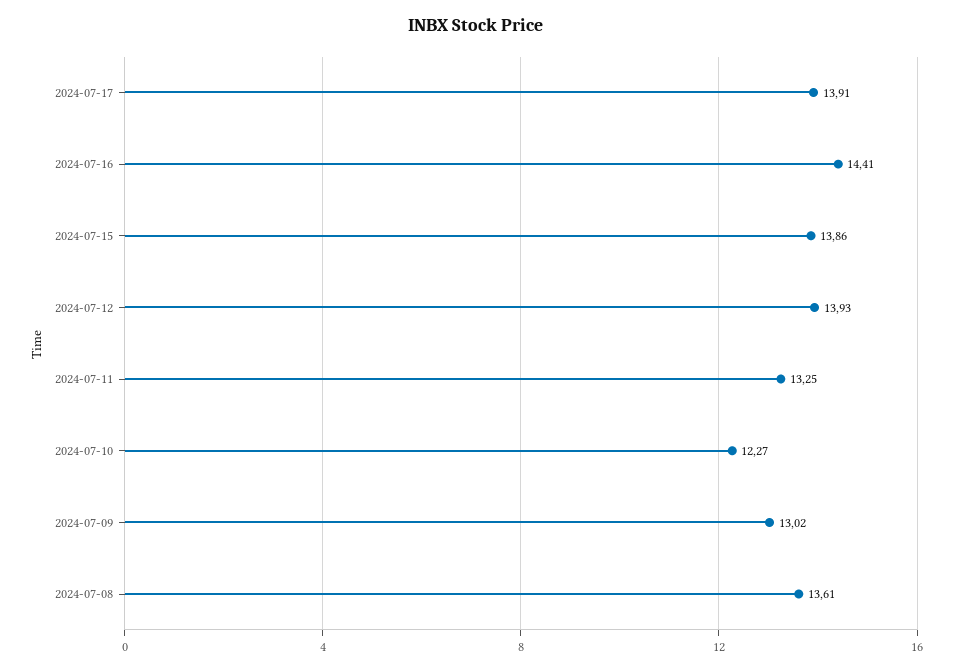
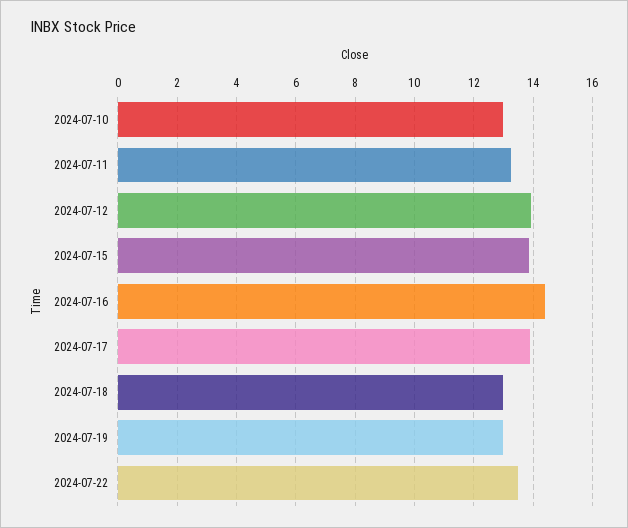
2024-07-10: 12.27 -> 13
2024-07-09: 13.02 -> none
2024-07-08: 13.61 -> none
2024-07-18: none -> 13
2024-07-19: none -> 13
2024-07-22: none -> 13.5

